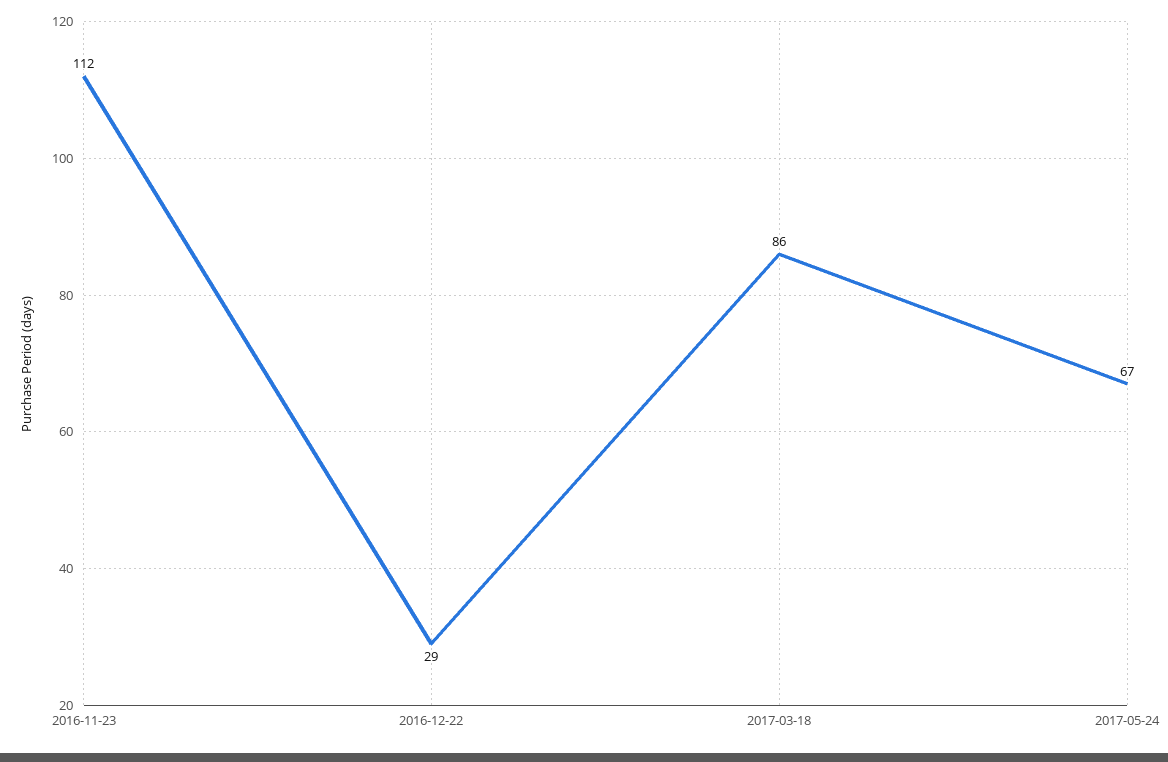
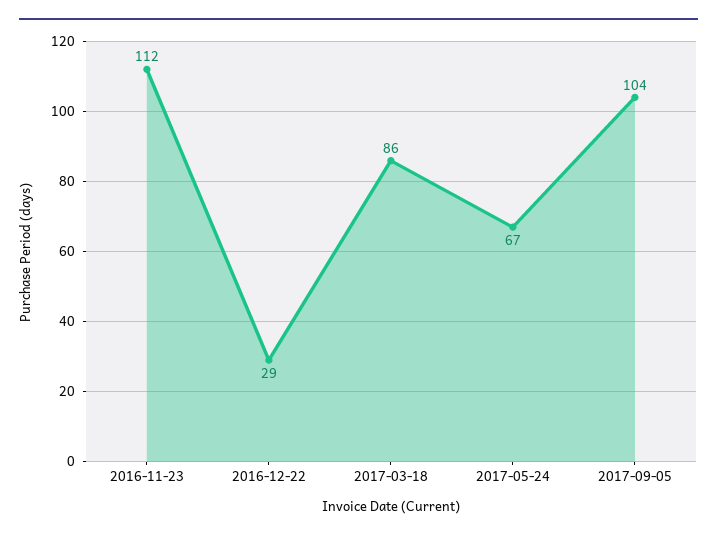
2017-09-05: none -> 104

